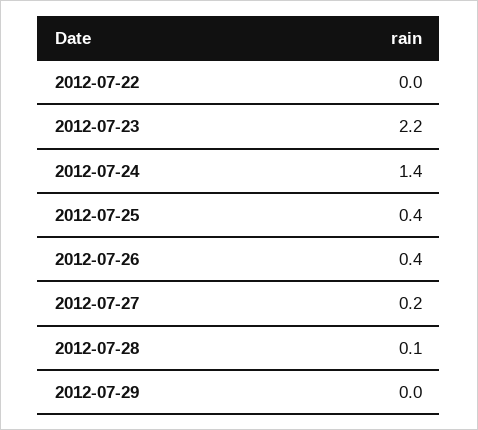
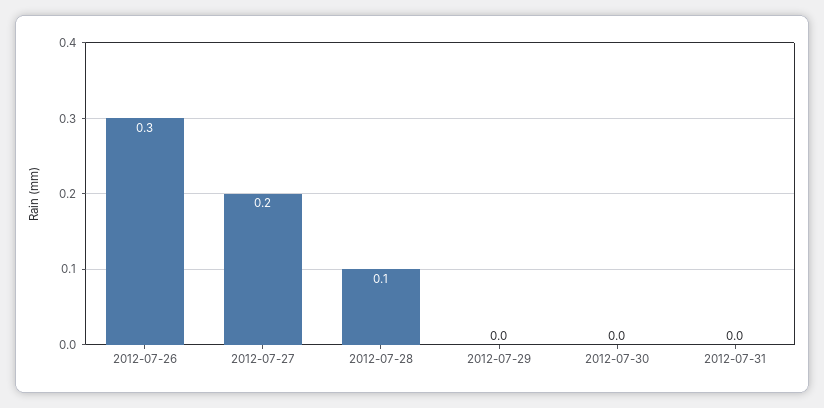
2012-07-22: 0 -> none
2012-07-23: 2.2 -> none
2012-07-24: 1.4 -> none
2012-07-25: 0.4 -> none
2012-07-26: 0.4 -> 0.3
2012-07-30: none -> 0
2012-07-31: none -> 0

